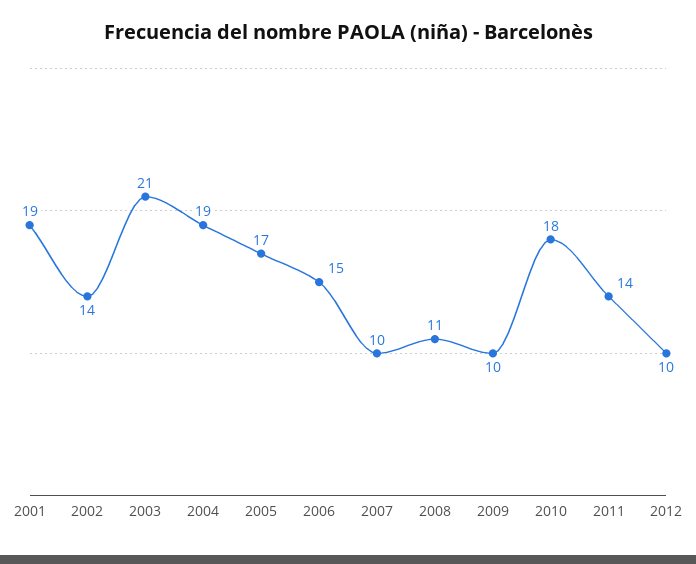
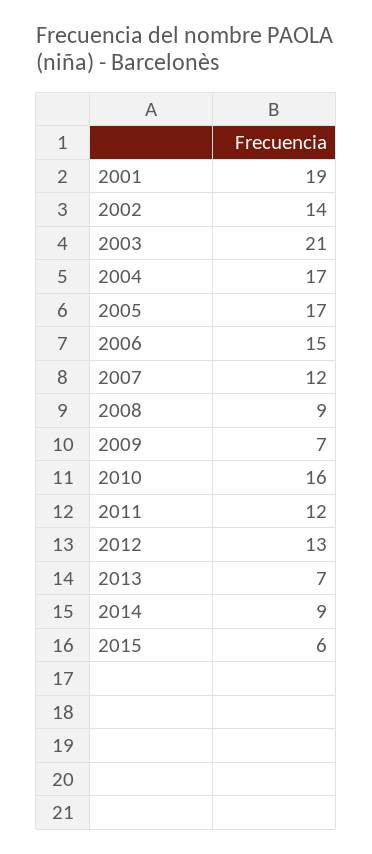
2004: 19 -> 17
2007: 10 -> 12
2008: 11 -> 9
2009: 10 -> 7
2010: 18 -> 16
2011: 14 -> 12
2012: 10 -> 13
2013: none -> 7
2014: none -> 9
2015: none -> 6

